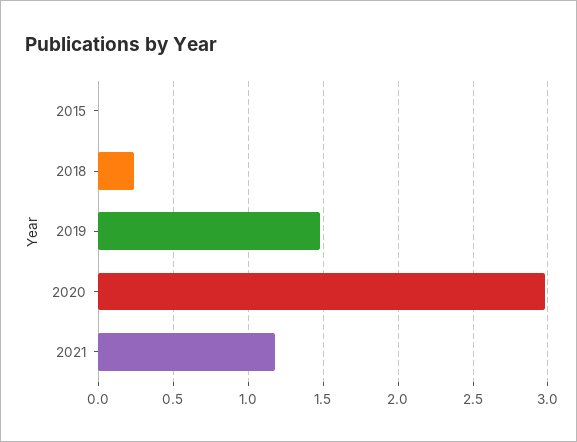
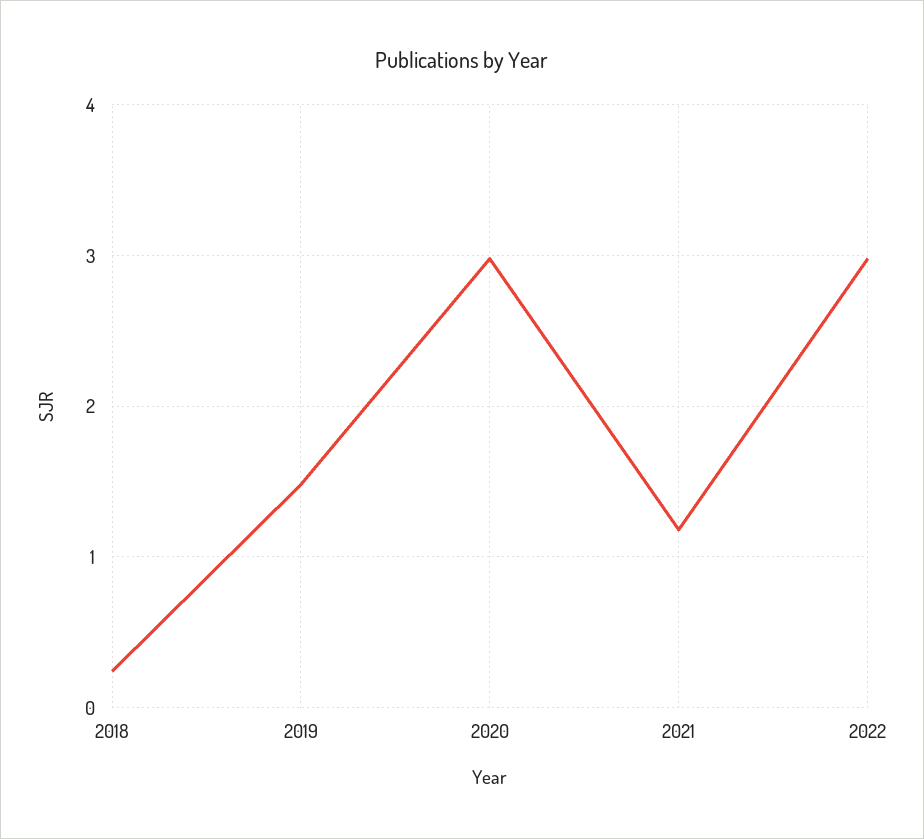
2015: 0 -> none
2022: none -> 3

